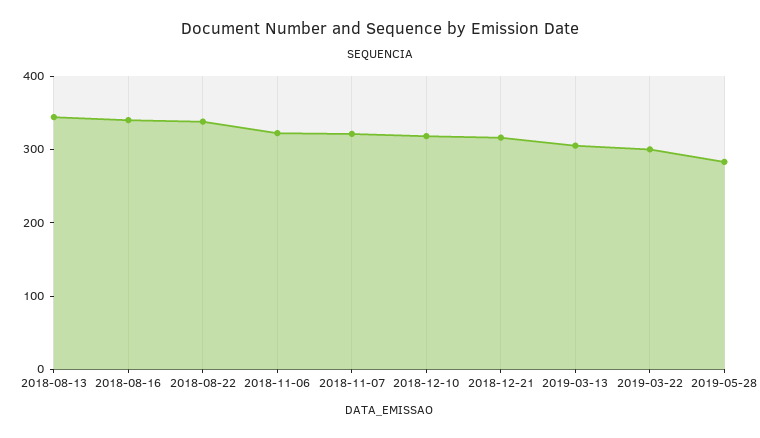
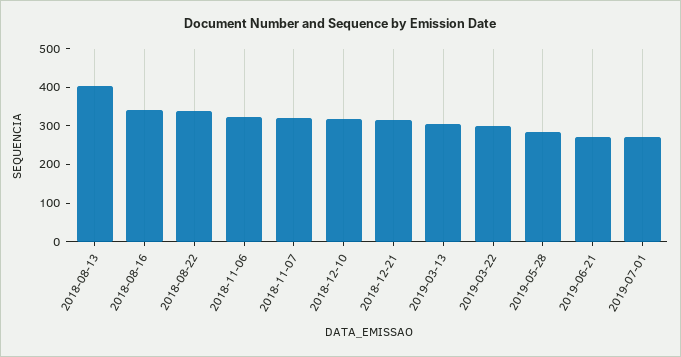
2018-08-13: 340 -> 400
2019-06-21: none -> 275
2019-07-01: none -> 275

